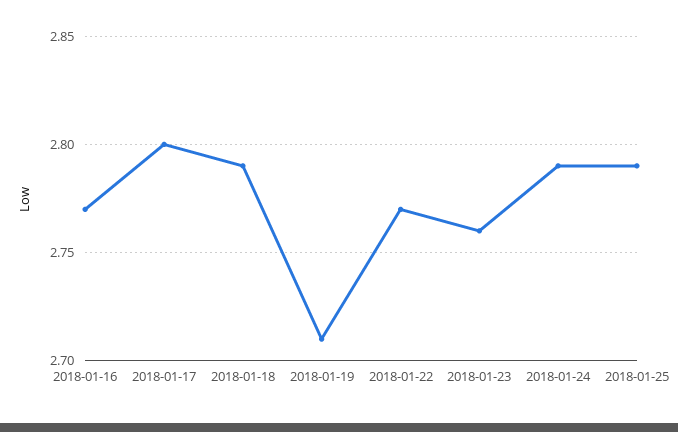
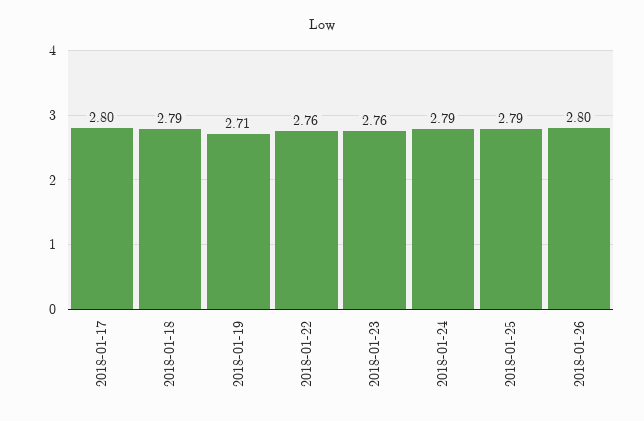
2018-01-16: 2.77 -> none
2018-01-22: 2.77 -> 2.76
2018-01-26: none -> 2.8

